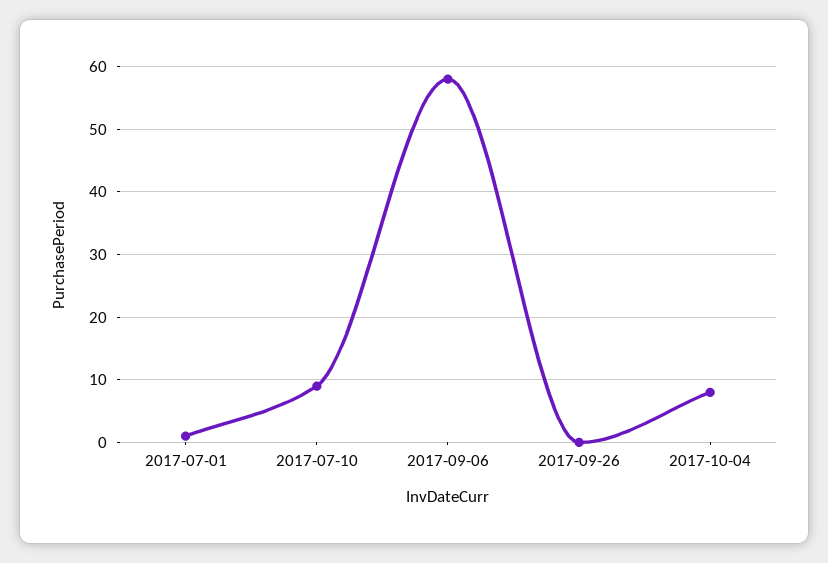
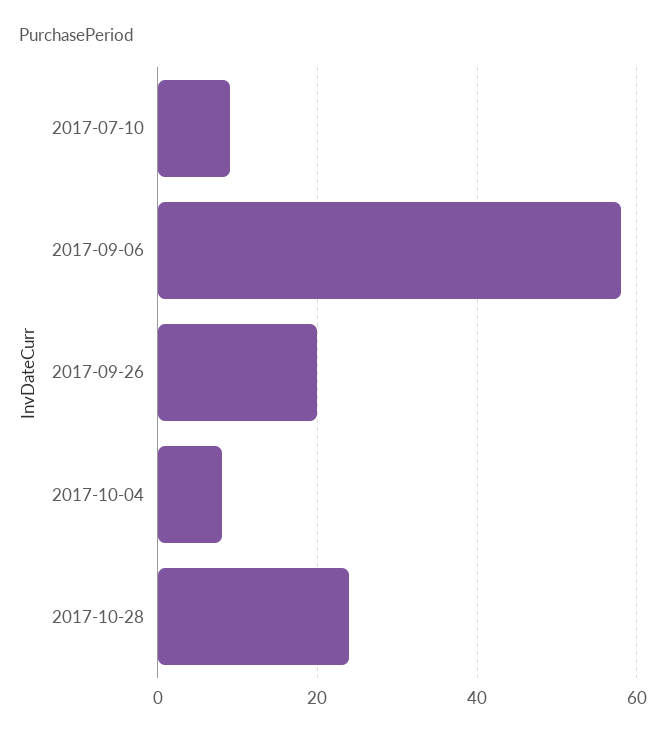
2017-07-01: 1 -> none
2017-09-26: 0 -> 20
2017-10-28: none -> 25

